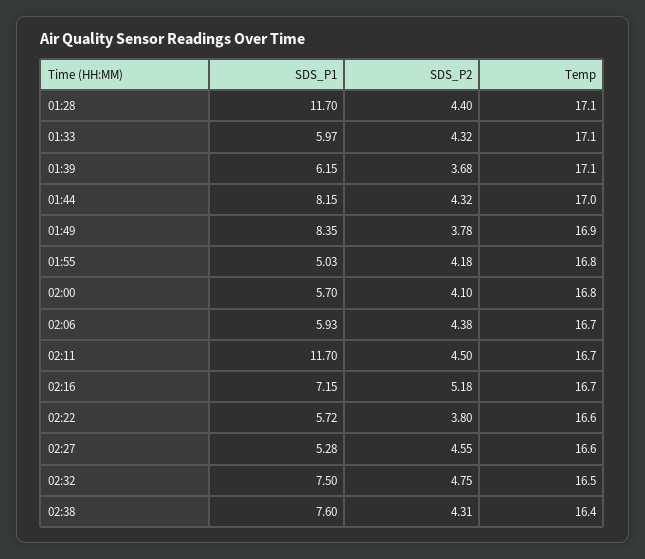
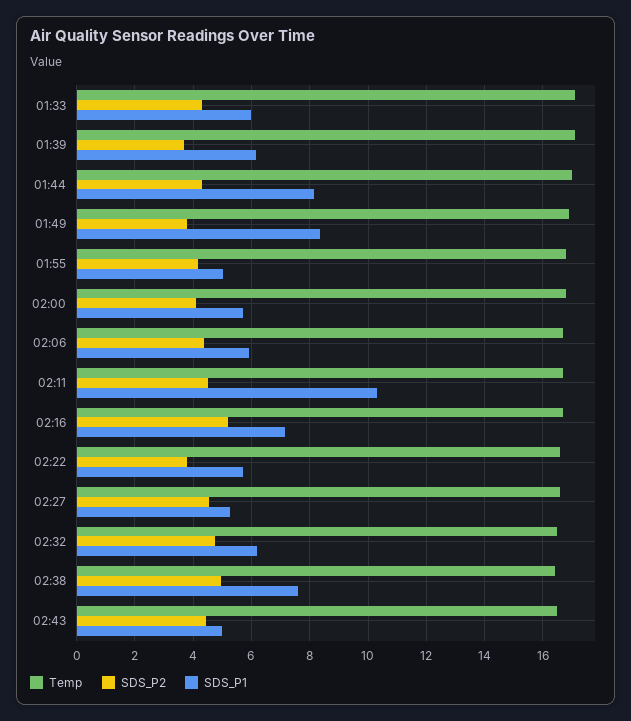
SDS_P1, 01:28: 11.7 -> none
SDS_P2, 01:28: 4.4 -> none
Temp, 01:28: 17.1 -> none
SDS_P1, 02:11: 11.7 -> 10.25
SDS_P1, 02:32: 7.5 -> 6.25
SDS_P2, 02:38: 4.31 -> 5
Temp, 02:43: none -> 16.5
SDS_P2, 02:43: none -> 4.5
SDS_P1, 02:43: none -> 5

